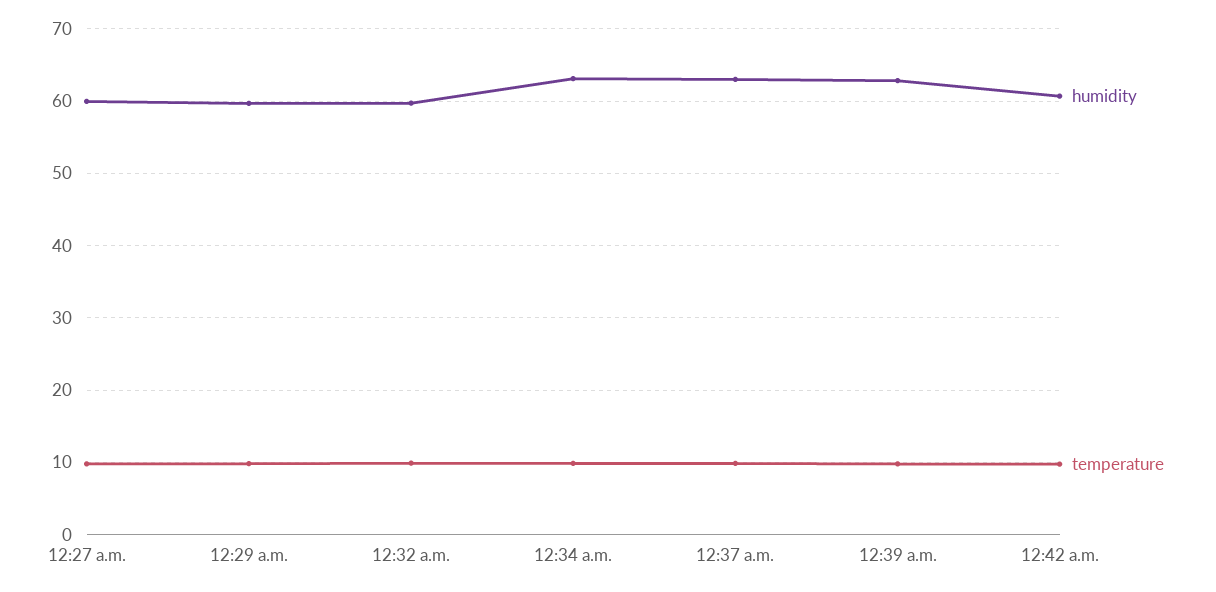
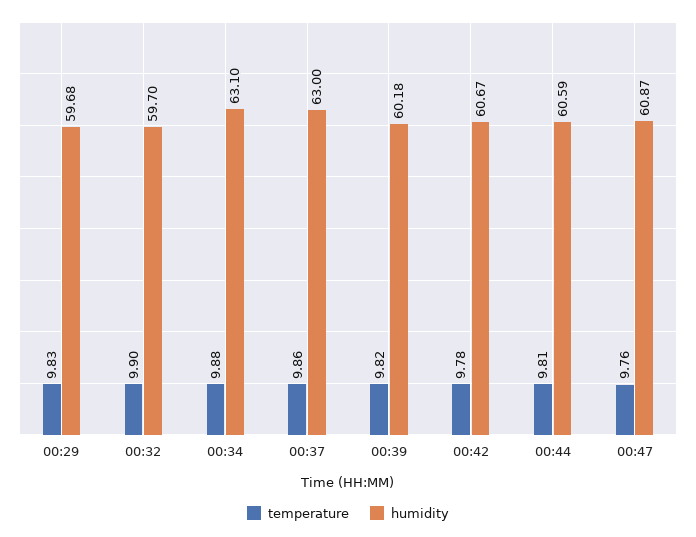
humidity, 12:27 a.m.: 60 -> none
temperature, 12:27 a.m.: 10 -> none
humidity, 12:39 a.m.: 63 -> 60.18
temperature, 00:44: none -> 9.81
humidity, 00:44: none -> 60.59
temperature, 00:47: none -> 9.76
humidity, 00:47: none -> 60.87

